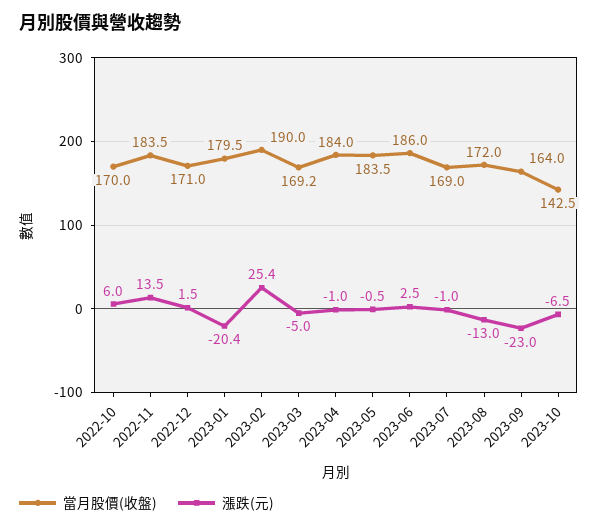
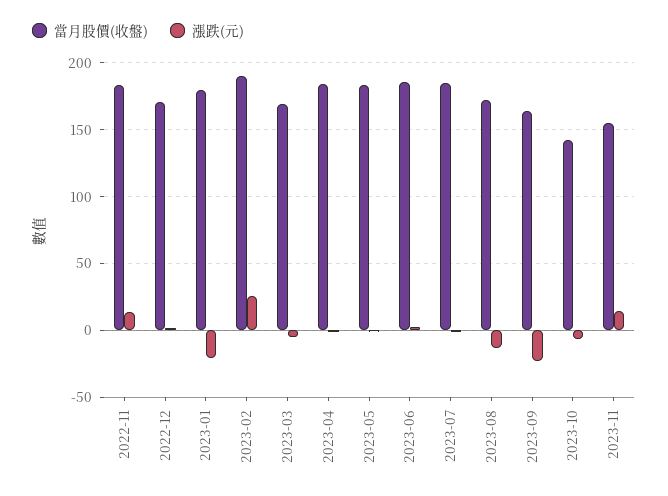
當月股價(收盤), 2022-10: 170 -> none
漲跌(元), 2022-10: 6 -> none
當月股價(收盤), 2023-07: 169 -> 185
當月股價(收盤), 2023-11: none -> 155
漲跌(元), 2023-11: none -> 15

